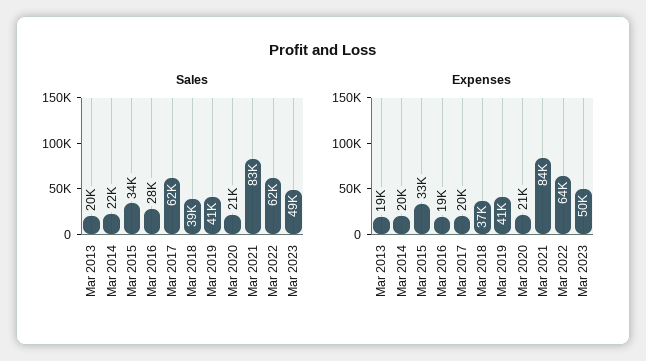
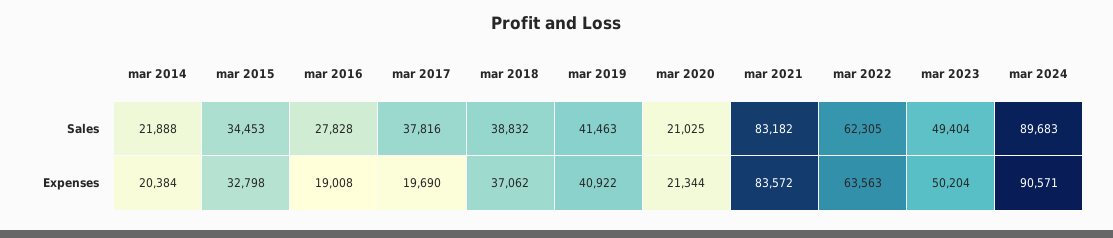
Sales, Mar 2013: 20000 -> none
Sales, Mar 2017: 62000 -> 37816
Expenses, Mar 2013: 19000 -> none
Sales, mar 2024: none -> 89683
Expenses, mar 2024: none -> 90571

